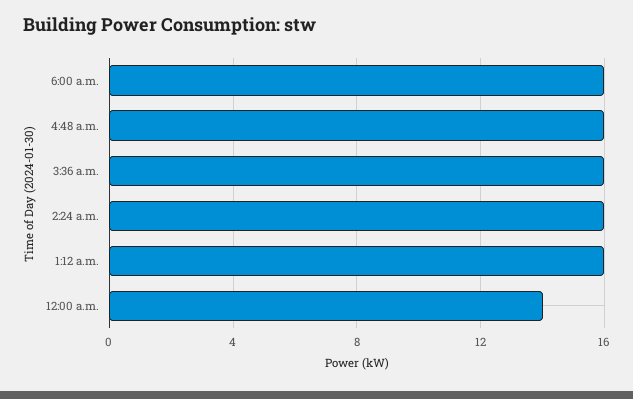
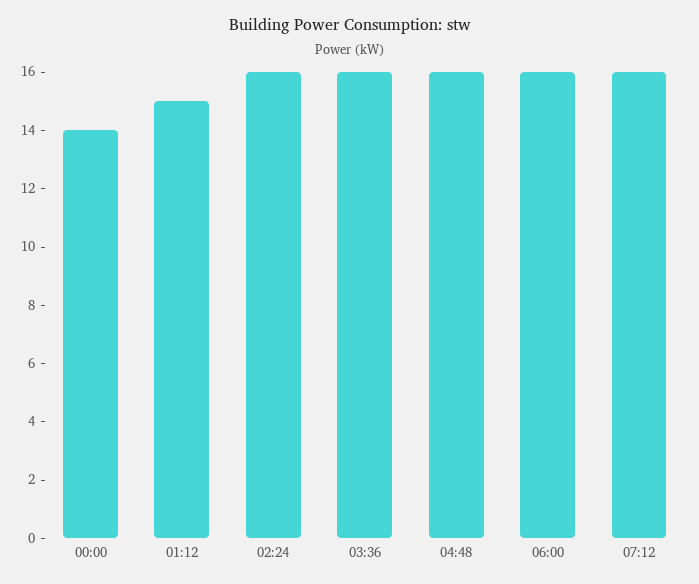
1:12 a.m.: 16 -> 15
07:12: none -> 16

